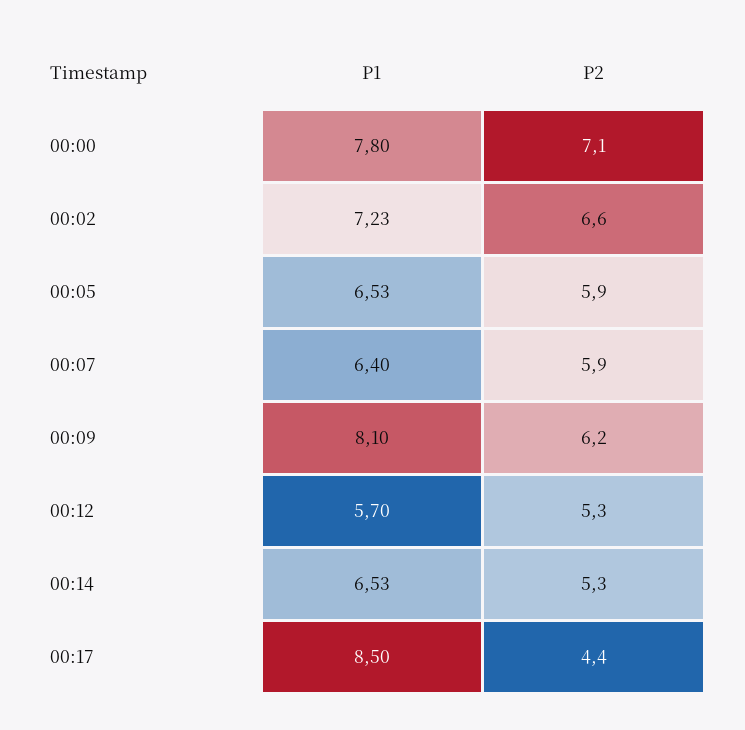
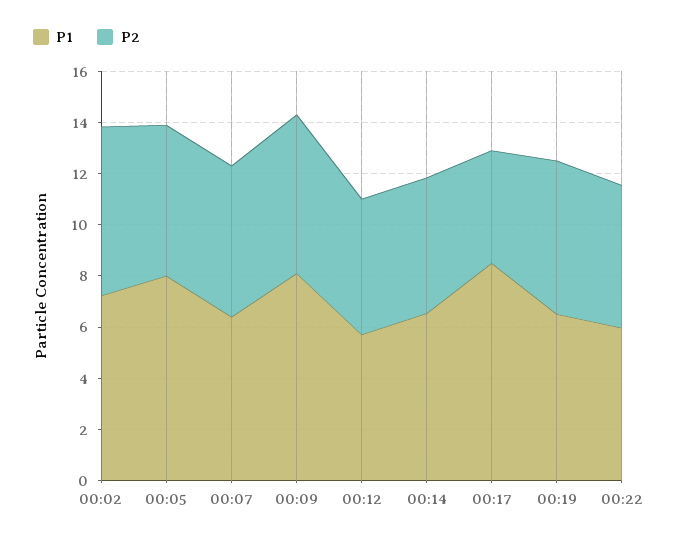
P1, 00:00: 7.8 -> none
P2, 00:00: 7.1 -> none
P1, 00:05: 6.53 -> 8
P1, 00:19: none -> 6.5
P2, 00:19: none -> 6
P1, 00:22: none -> 6
P2, 00:22: none -> 5.5

